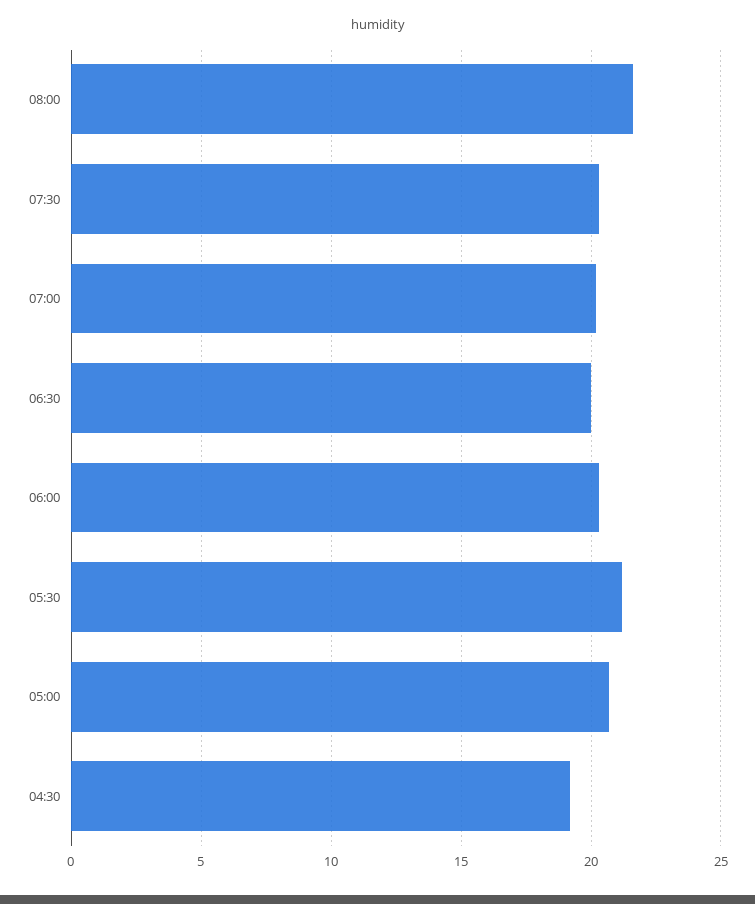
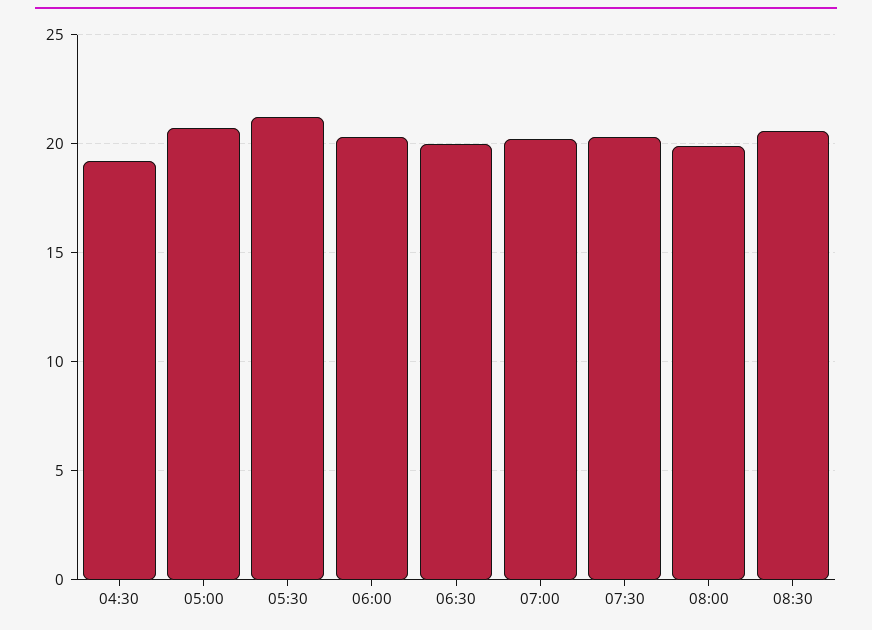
08:00: 21.5 -> 20
08:30: none -> 20.5

